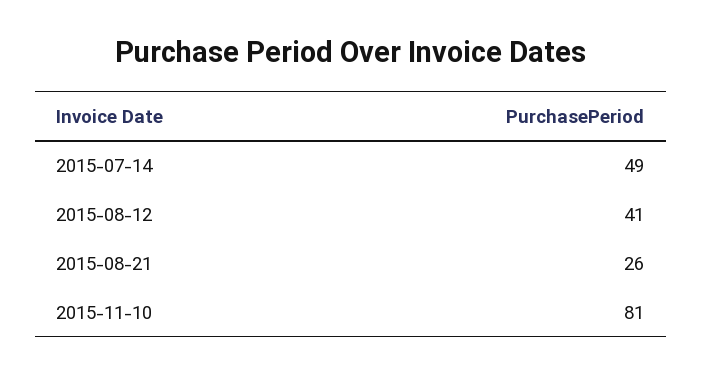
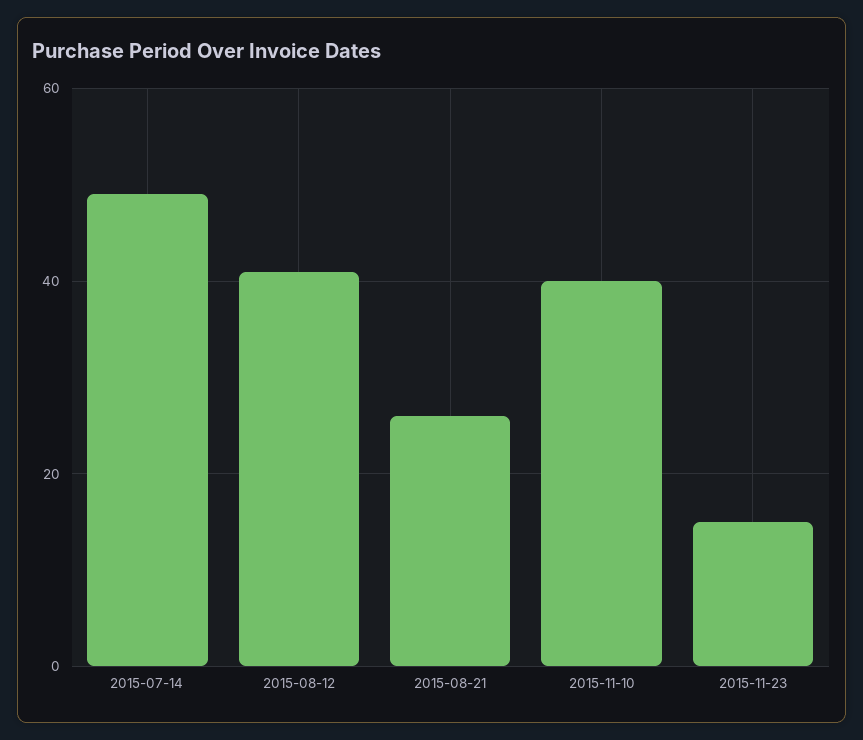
2015-11-10: 81 -> 40
2015-11-23: none -> 15

